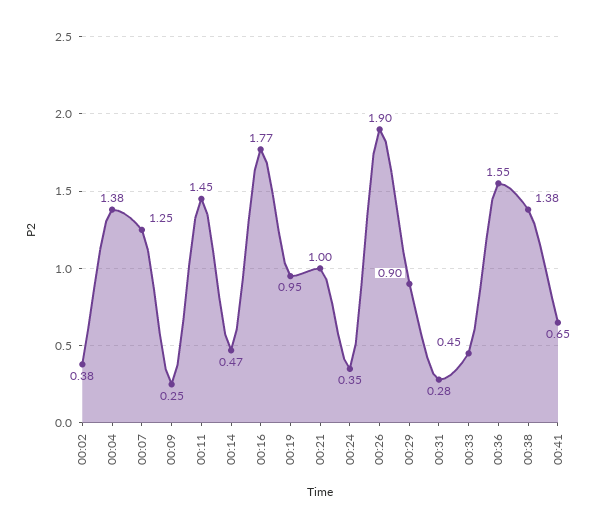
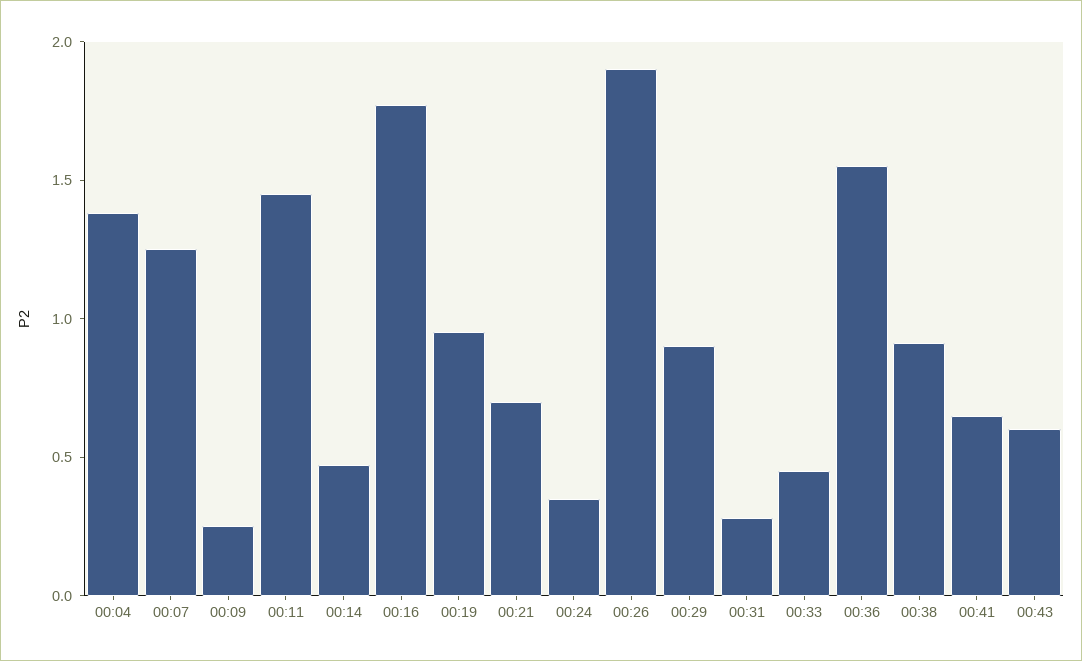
00:02: 0.38 -> none
00:21: 1 -> 0.7
00:38: 1.38 -> 0.9
00:43: none -> 0.6

